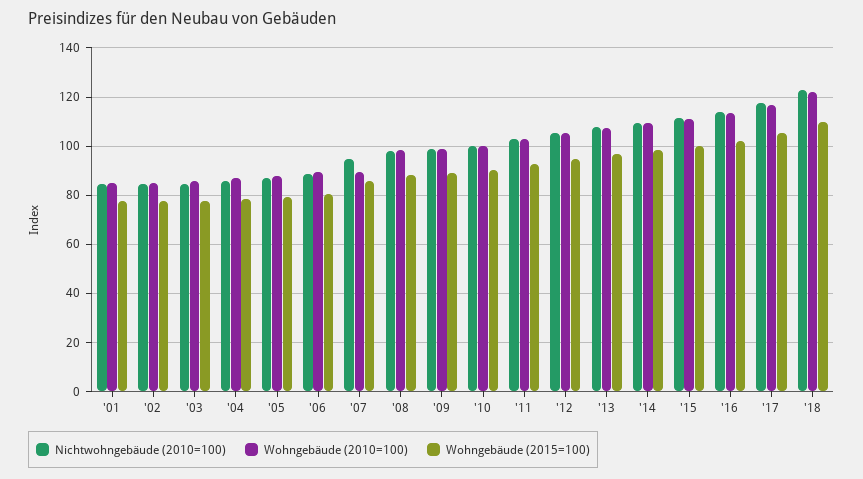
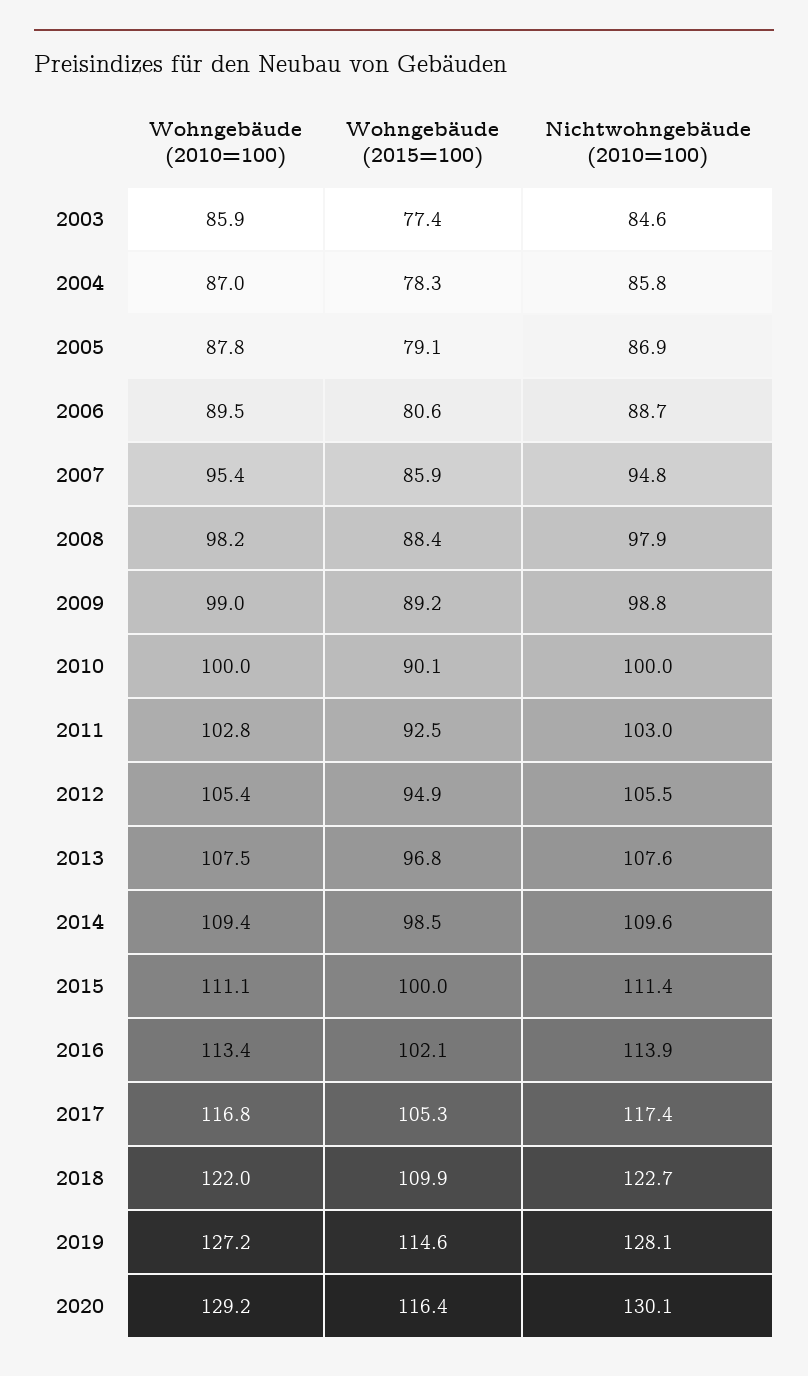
Nichtwohngebäude (2010=100), '01: 85 -> none
Wohngebäude (2010=100), '01: 85 -> none
Wohngebäude (2015=100), '01: 77.5 -> none
Nichtwohngebäude (2010=100), '02: 85 -> none
Wohngebäude (2010=100), '02: 85 -> none
Wohngebäude (2015=100), '02: 77.5 -> none
Wohngebäude (2010=100), '07: 90 -> 95.4
Wohngebäude (2010=100), 2019: none -> 127.2
Wohngebäude (2015=100), 2019: none -> 114.6
Nichtwohngebäude (2010=100), 2019: none -> 128.1
Wohngebäude (2010=100), 2020: none -> 129.2
Wohngebäude (2015=100), 2020: none -> 116.4
Nichtwohngebäude (2010=100), 2020: none -> 130.1

